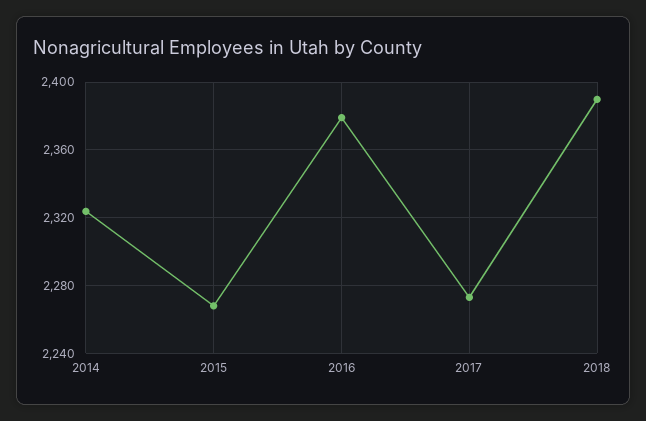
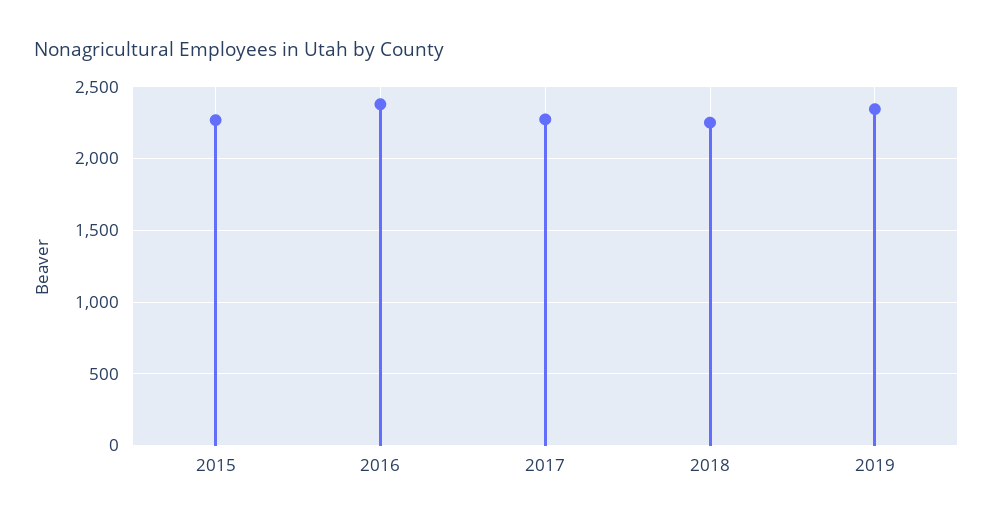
2014: 2325 -> none
2018: 2390 -> 2250
2019: none -> 2350

